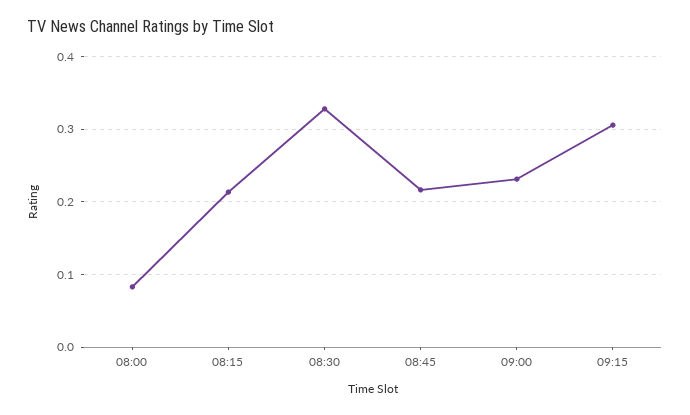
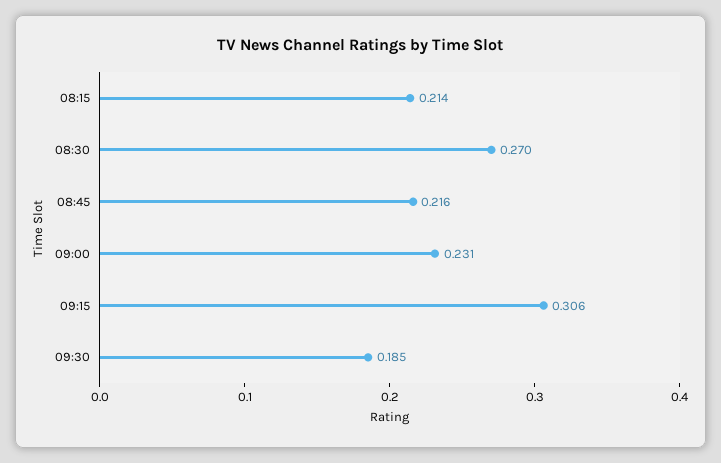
08:00: 0.08 -> none
08:30: 0.33 -> 0.27
09:30: none -> 0.185

